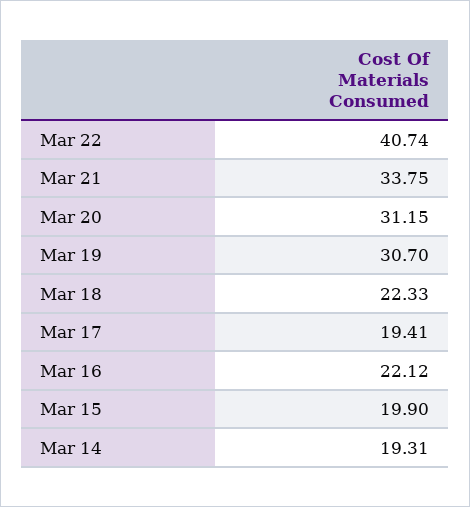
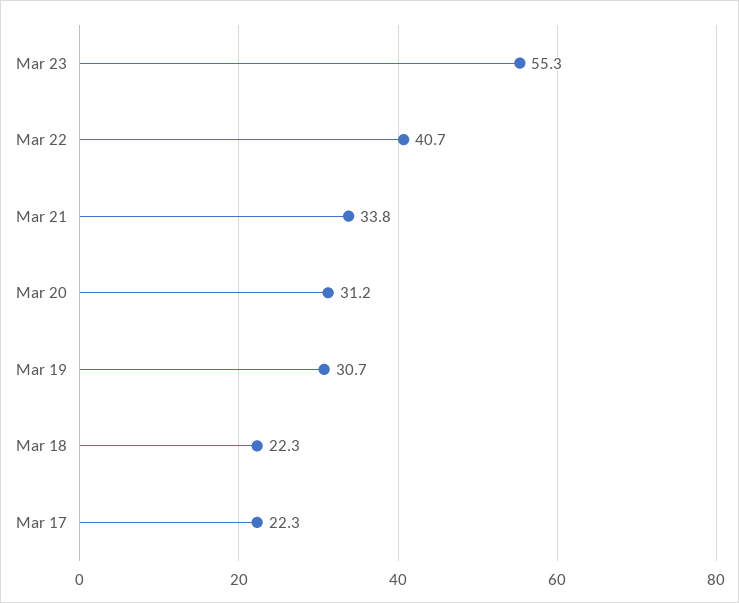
Mar 17: 19.41 -> 22.3
Mar 16: 22.12 -> none
Mar 15: 19.9 -> none
Mar 14: 19.31 -> none
Mar 23: none -> 55.3

